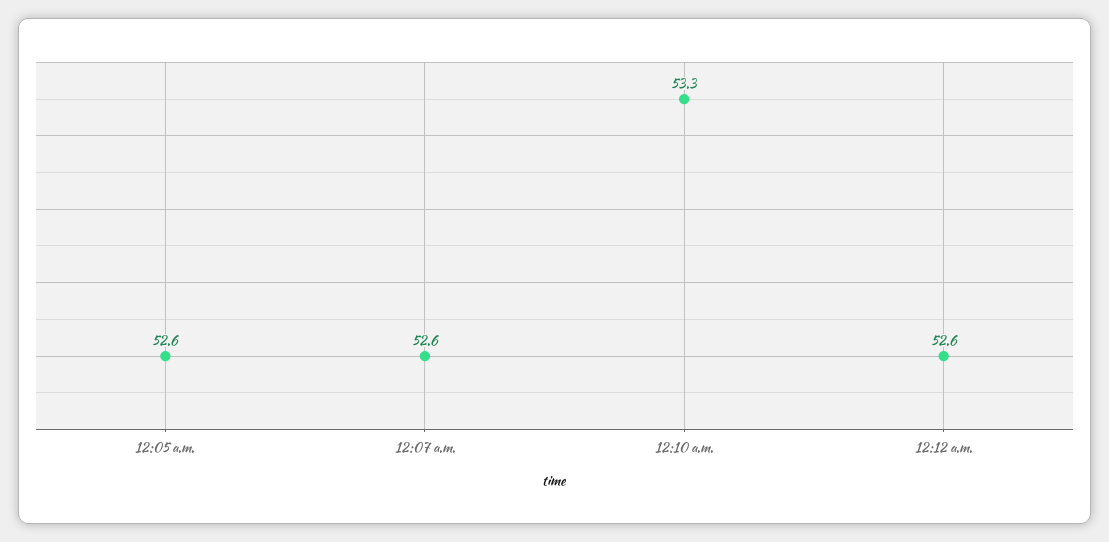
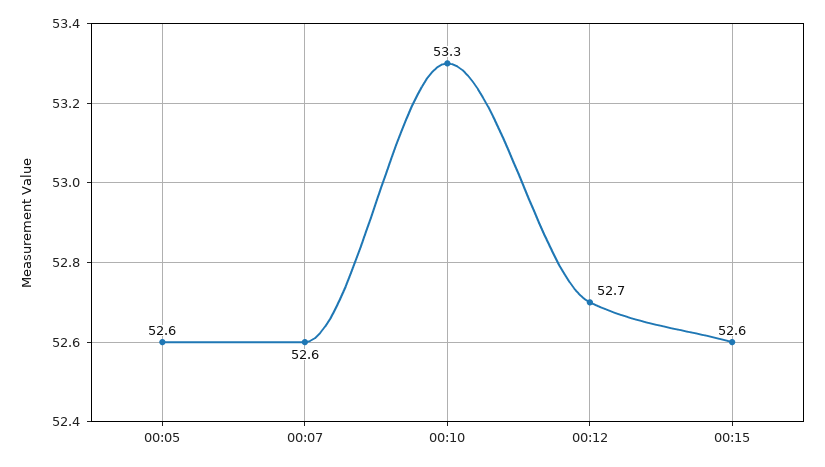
12:12 a.m.: 52.6 -> 52.7
00:15: none -> 52.6

